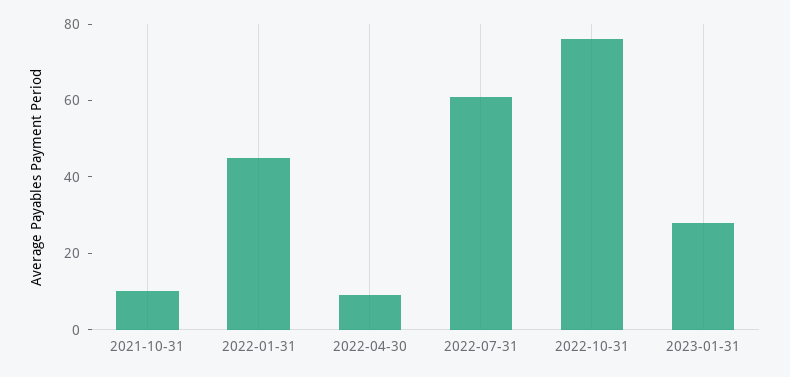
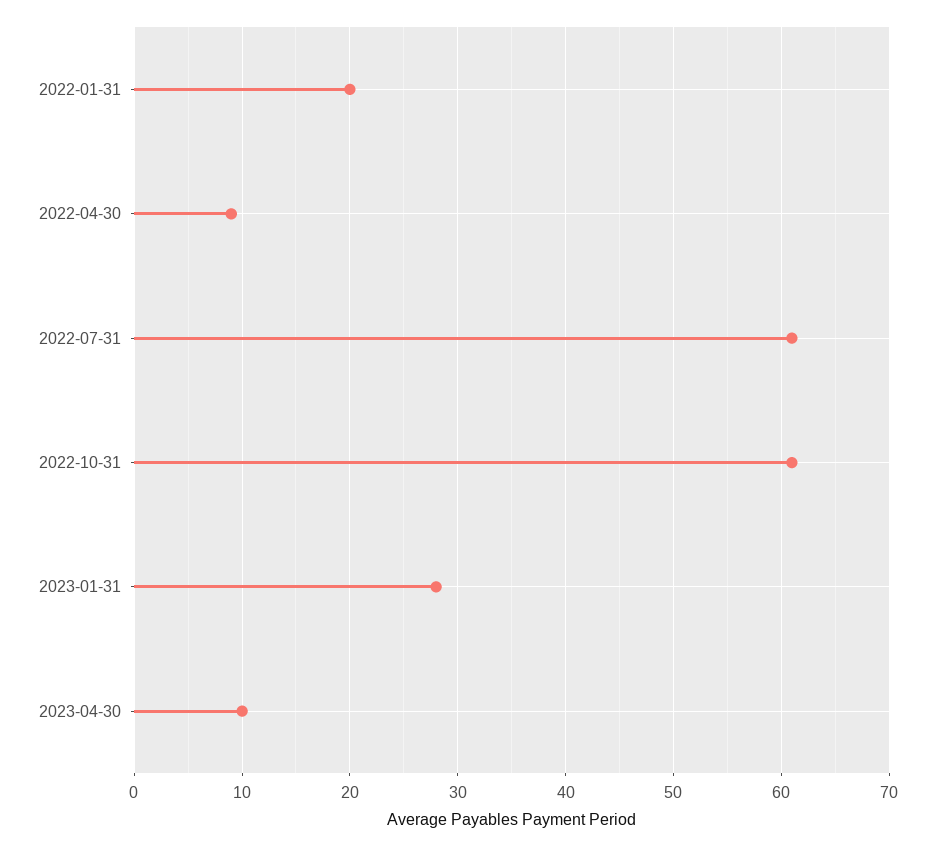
2021-10-31: 10 -> none
2022-01-31: 45 -> 20
2022-10-31: 75 -> 61
2023-04-30: none -> 10

